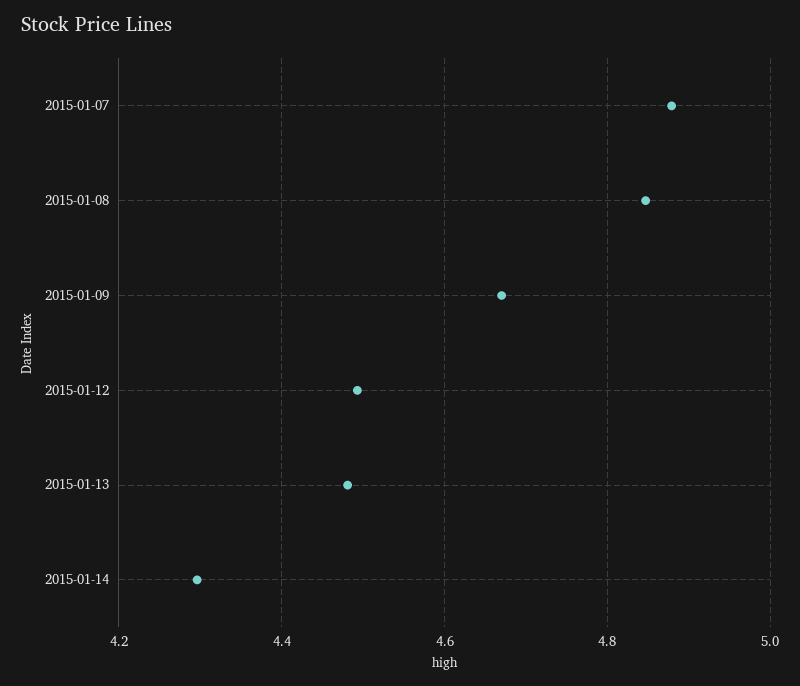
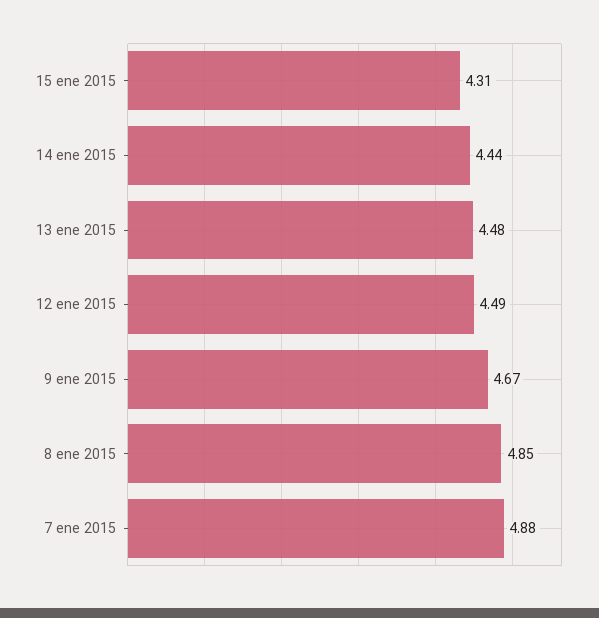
2015-01-14: 4.3 -> 4.44
15 ene 2015: none -> 4.31

